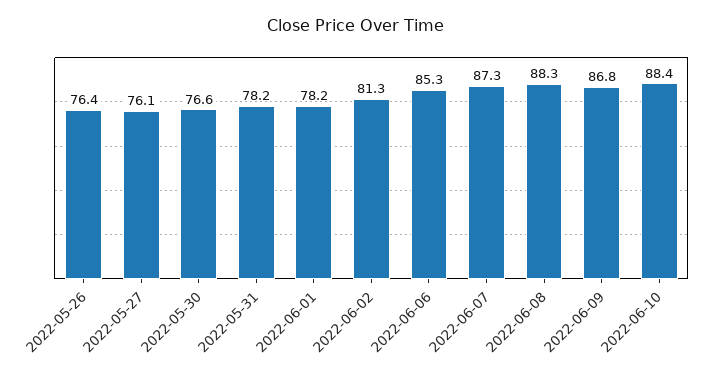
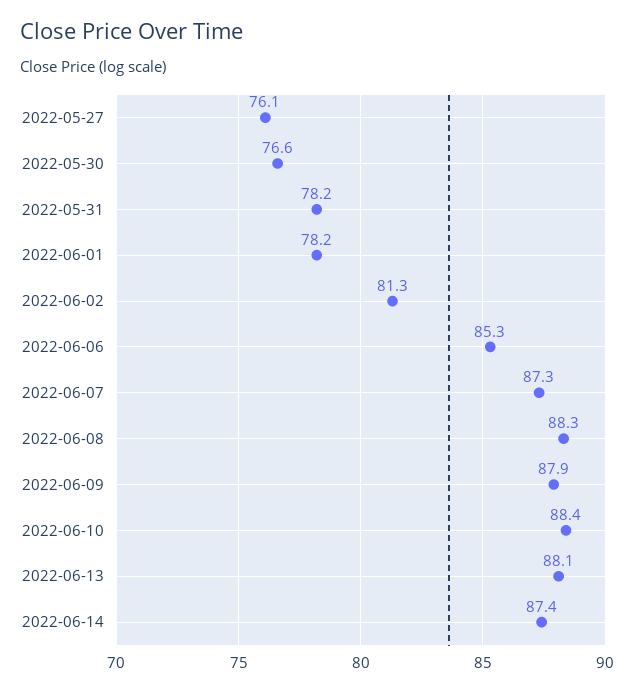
2022-05-26: 76.4 -> none
2022-06-09: 86.8 -> 87.9
2022-06-13: none -> 88.1
2022-06-14: none -> 87.4

